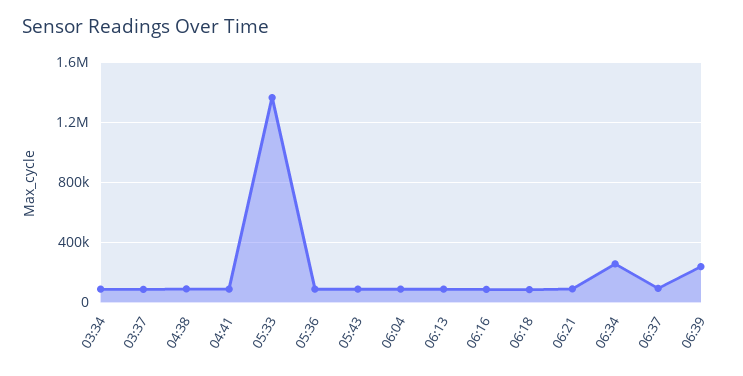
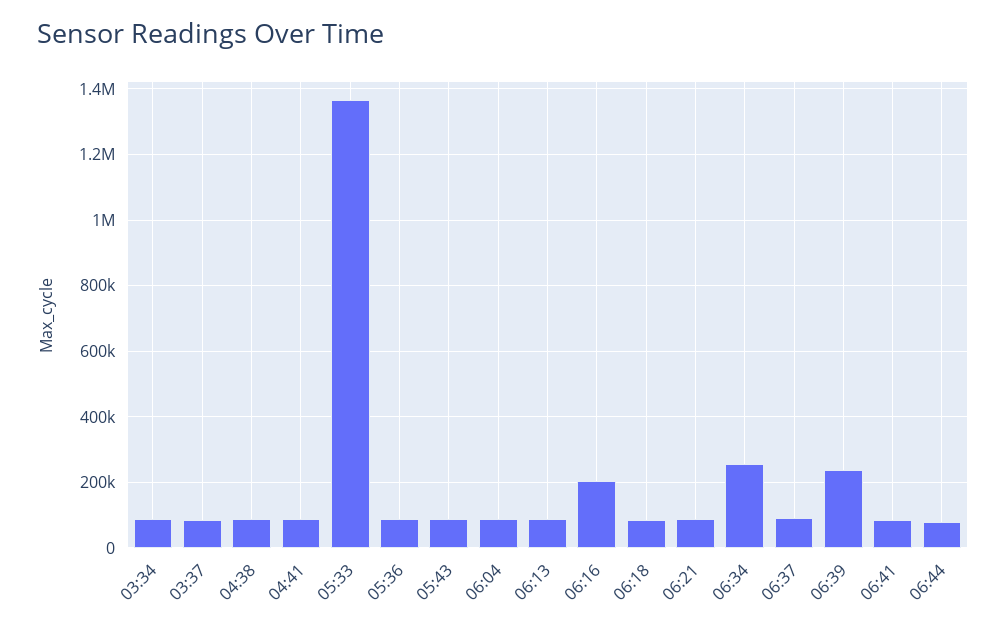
06:16: 100000 -> 200000
06:41: none -> 80000
06:44: none -> 80000

